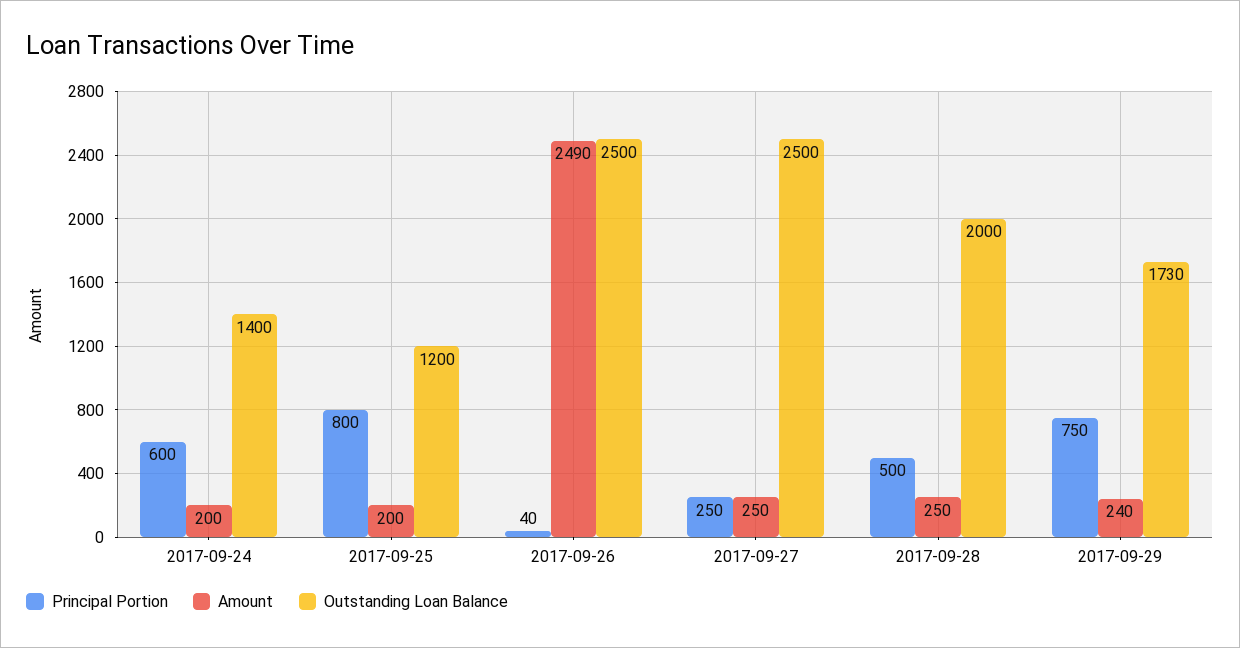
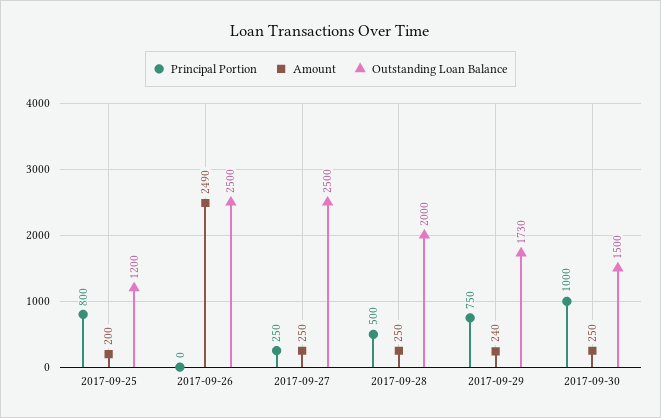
Principal Portion, 2017-09-24: 600 -> none
Amount, 2017-09-24: 200 -> none
Outstanding Loan Balance, 2017-09-24: 1400 -> none
Principal Portion, 2017-09-26: 40 -> 0
Principal Portion, 2017-09-30: none -> 1000
Amount, 2017-09-30: none -> 250
Outstanding Loan Balance, 2017-09-30: none -> 1500

